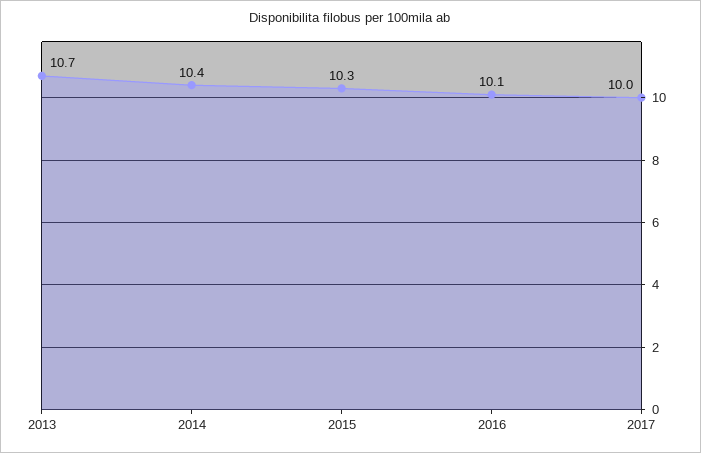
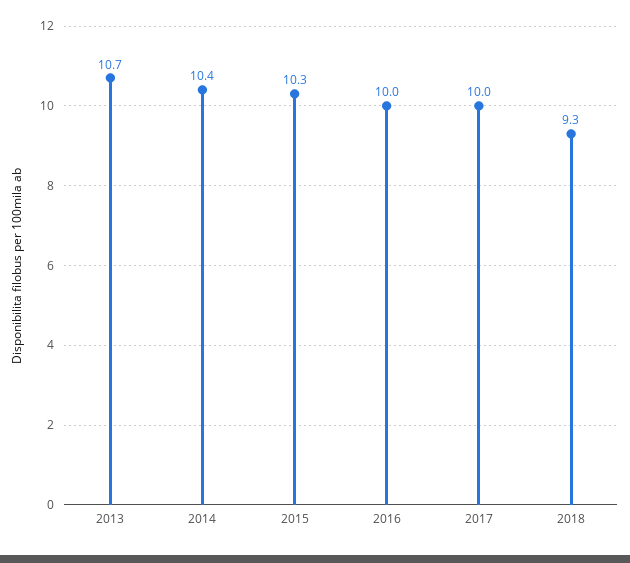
2016: 10.1 -> 10
2018: none -> 9.3

